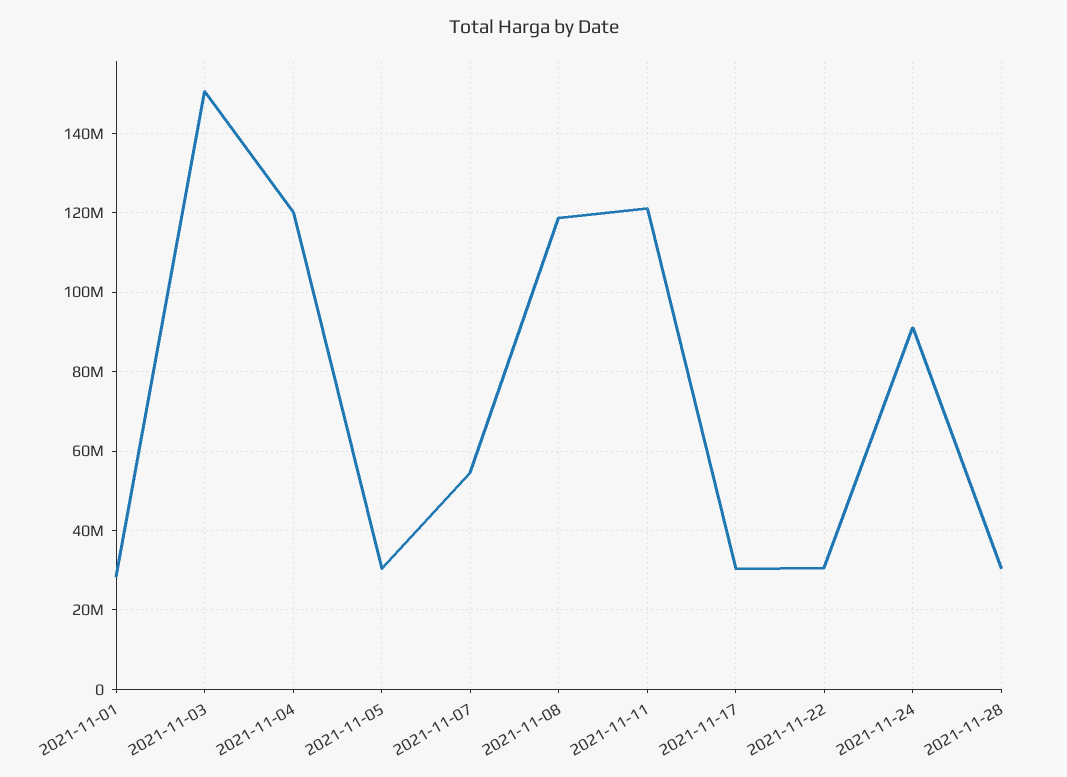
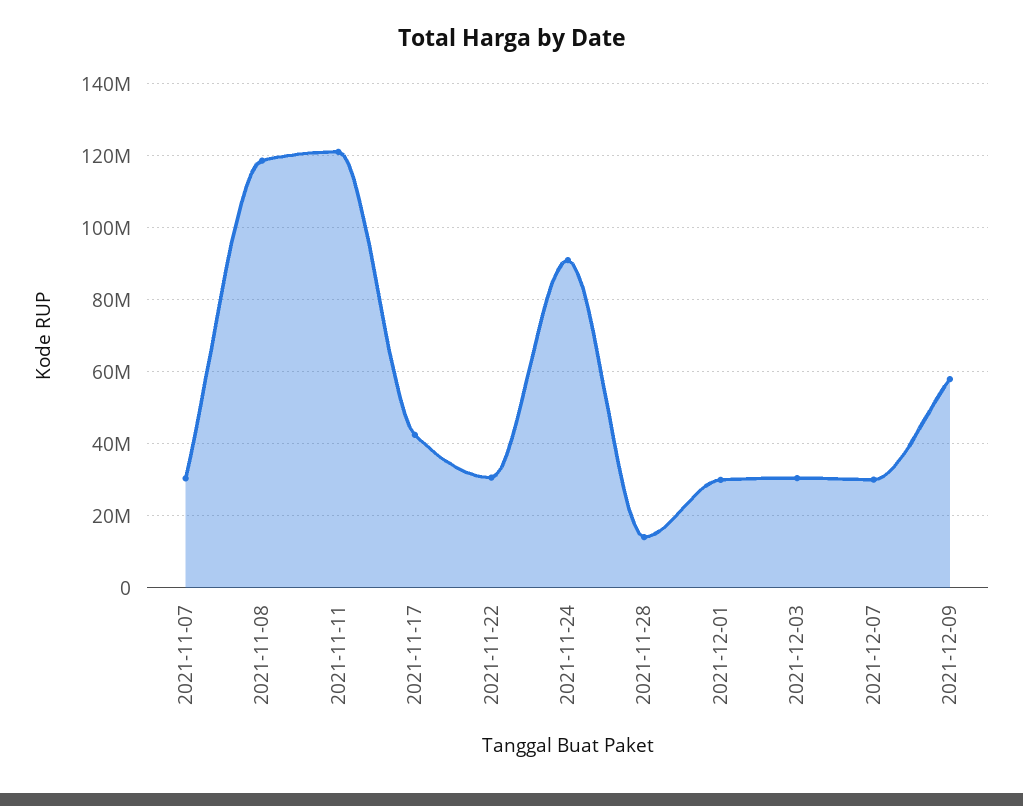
2021-11-01: 28000000 -> none
2021-11-03: 150000000 -> none
2021-11-04: 120000000 -> none
2021-11-05: 30000000 -> none
2021-11-07: 54000000 -> 30000000
2021-11-17: 30000000 -> 42000000
2021-11-28: 30000000 -> 14000000
2021-12-01: none -> 30000000
2021-12-03: none -> 30000000
2021-12-07: none -> 30000000
2021-12-09: none -> 58000000

